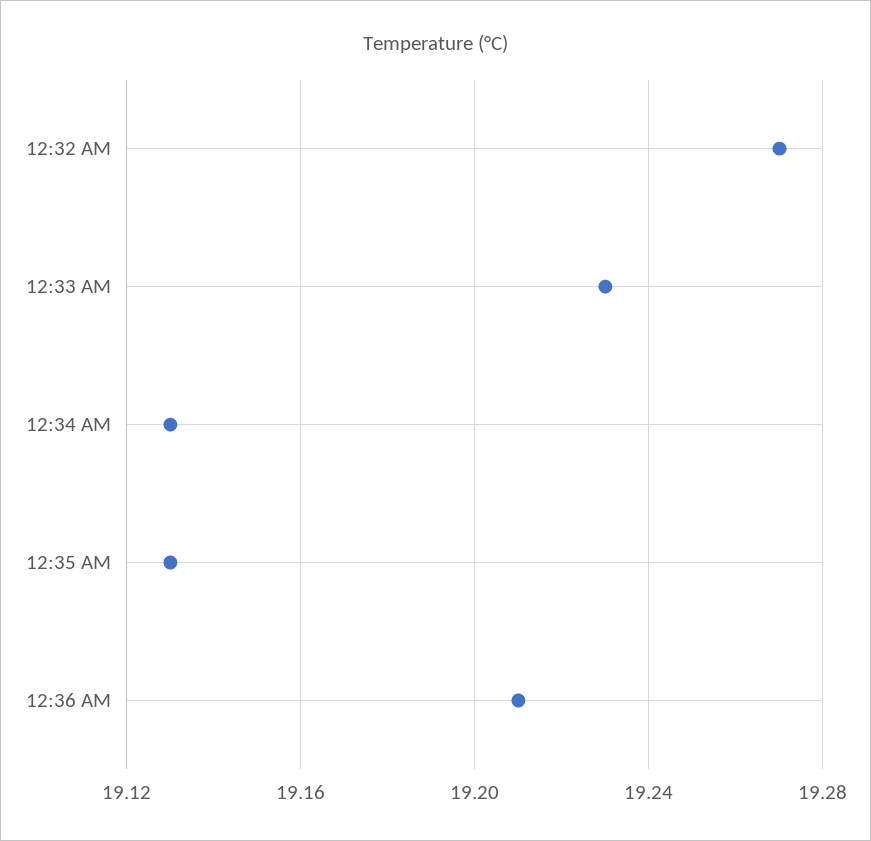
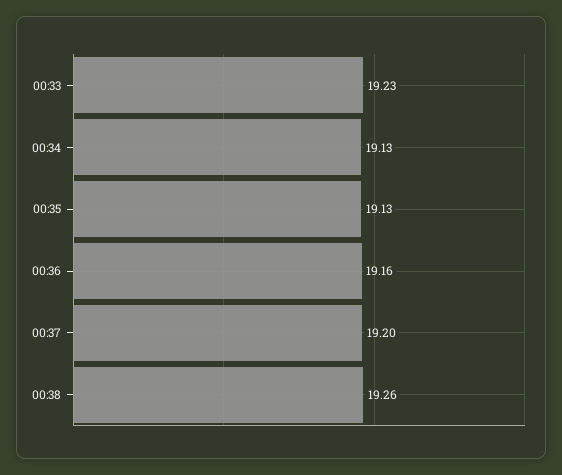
12:32 AM: 19.27 -> none
12:36 AM: 19.21 -> 19.16
00:37: none -> 19.2
00:38: none -> 19.26

